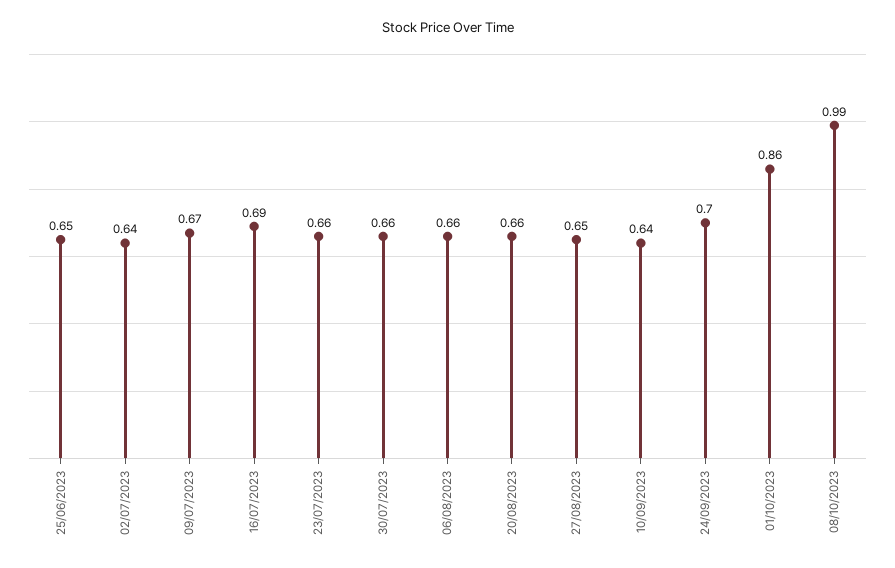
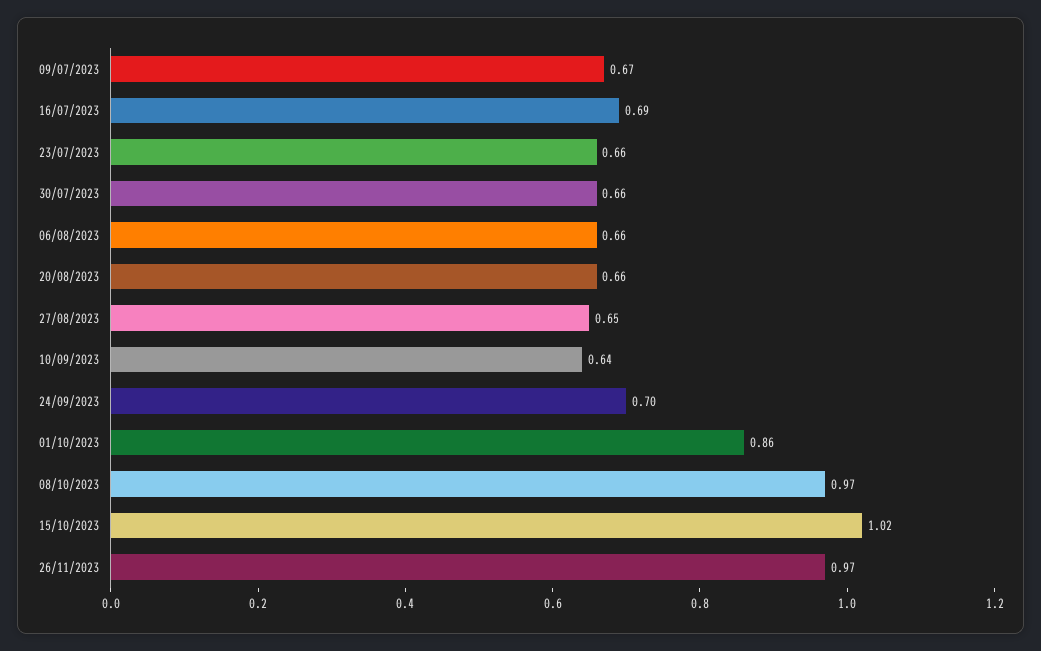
25/06/2023: 0.65 -> none
02/07/2023: 0.64 -> none
08/10/2023: 0.99 -> 0.97
15/10/2023: none -> 1.02
26/11/2023: none -> 0.97

